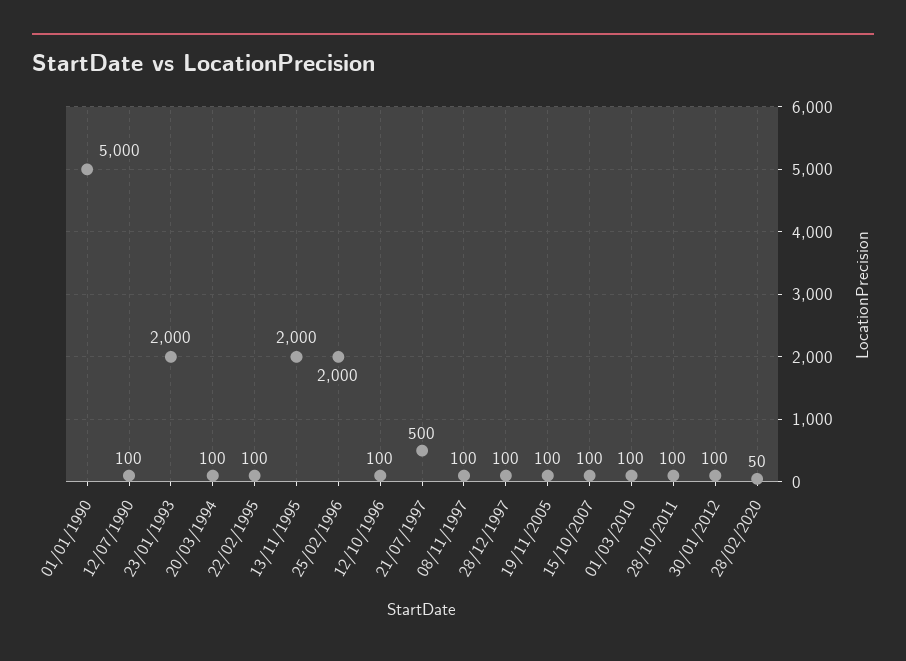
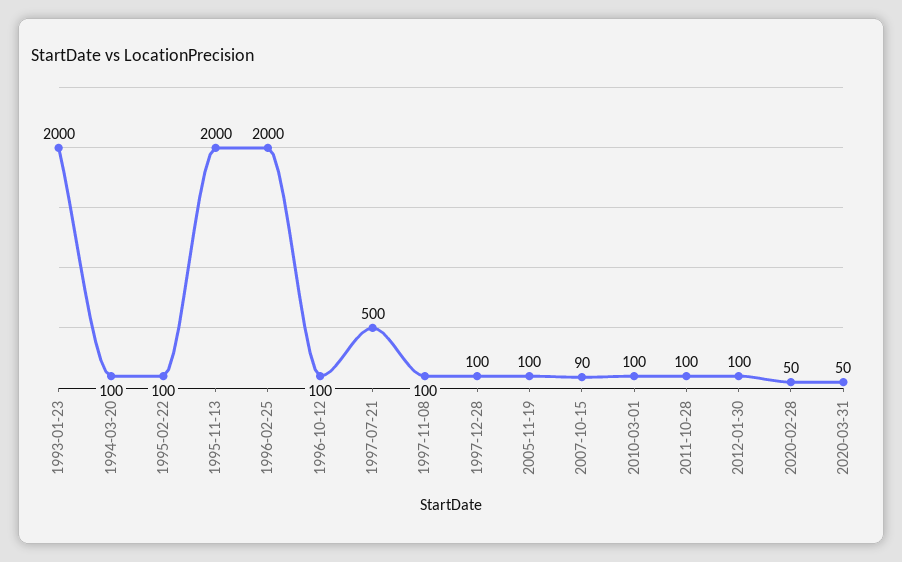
01/01/1990: 5000 -> none
12/07/1990: 100 -> none
15/10/2007: 100 -> 90
2020-03-31: none -> 50

